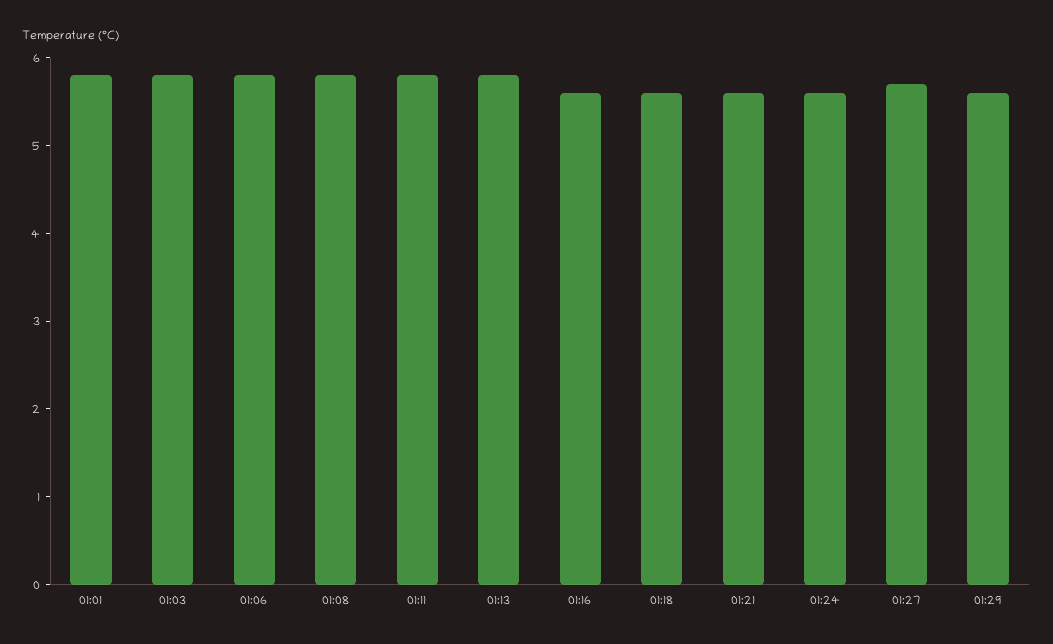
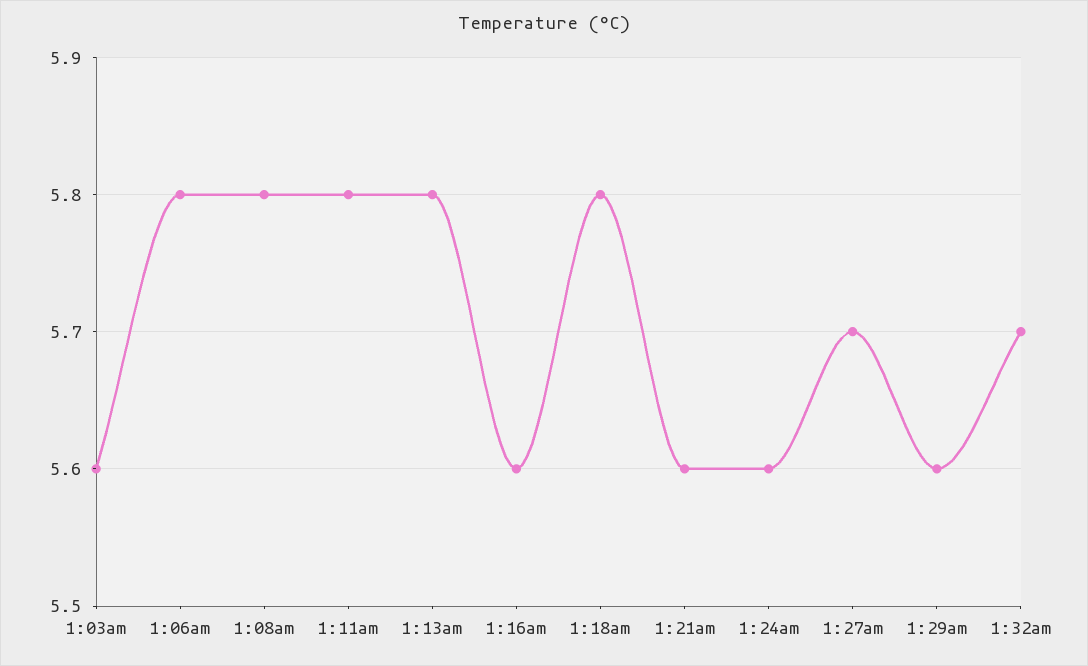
01:01: 5.8 -> none
01:03: 5.8 -> 5.6
01:18: 5.6 -> 5.8
1:32am: none -> 5.7

